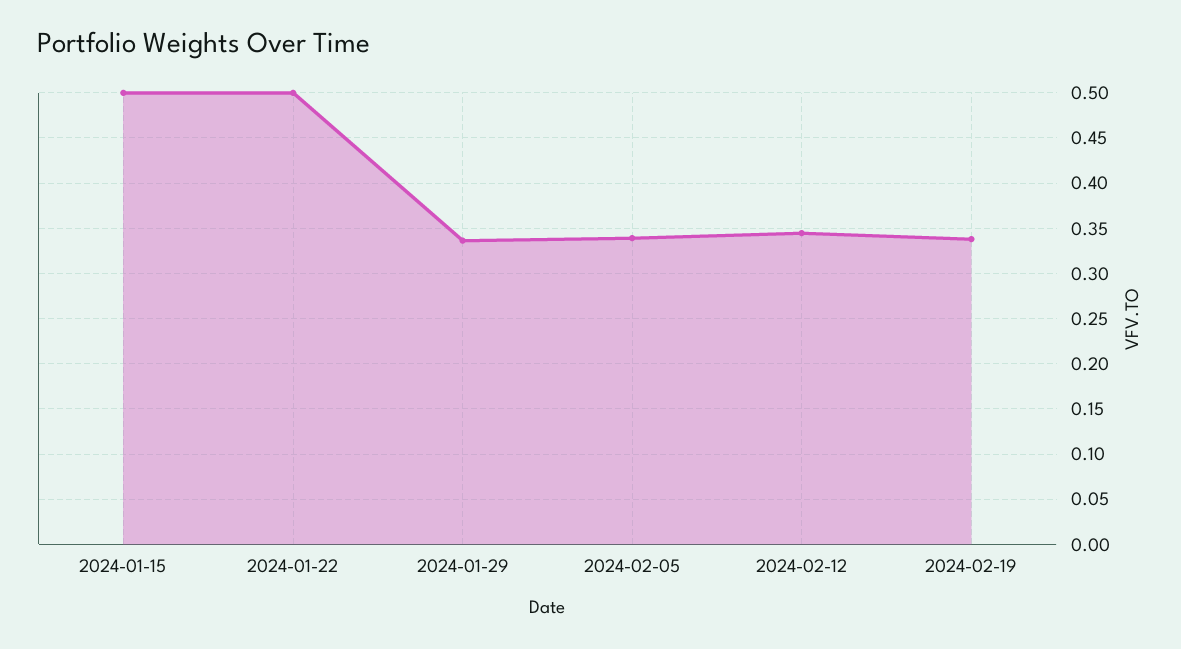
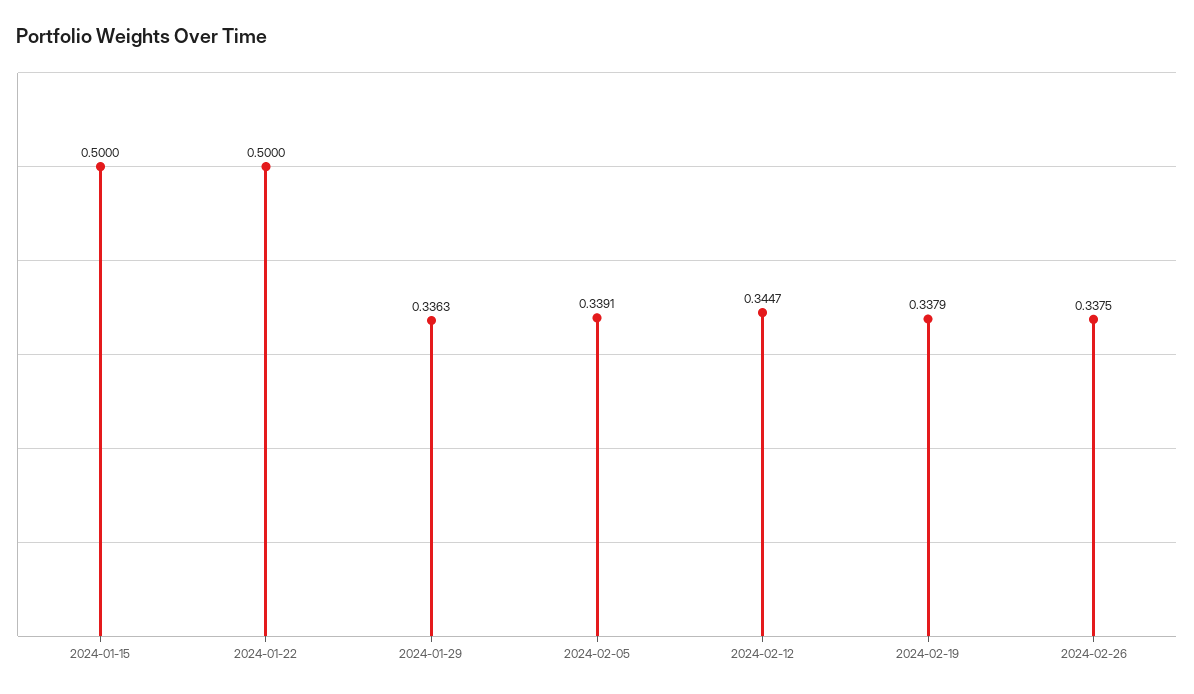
2024-02-26: none -> 0.3375

